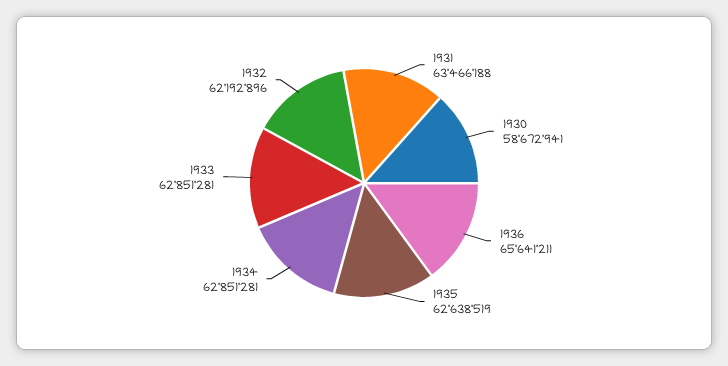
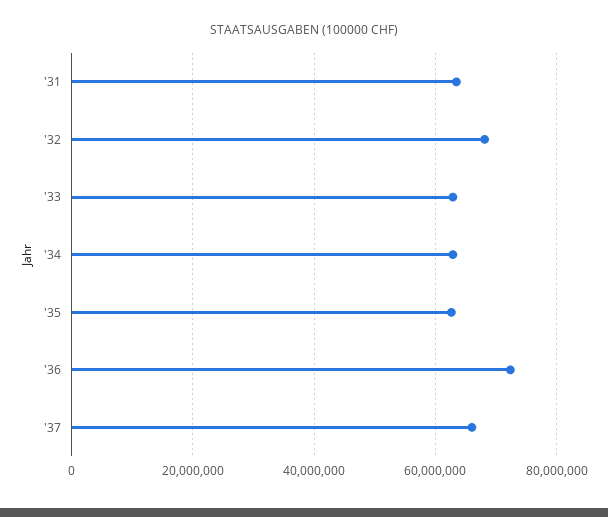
1930: 58672941 -> none
1936: 65641211 -> 72000000
1932: 62192896 -> 68000000
'37: none -> 66000000

